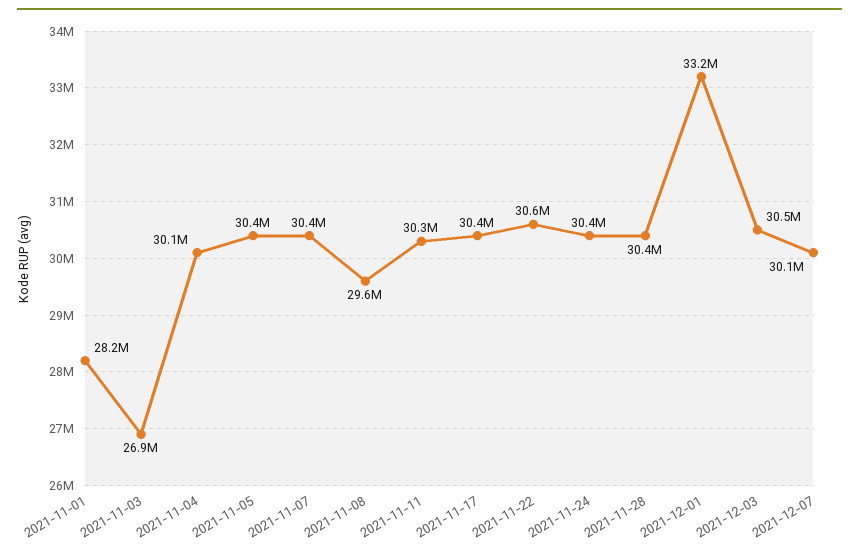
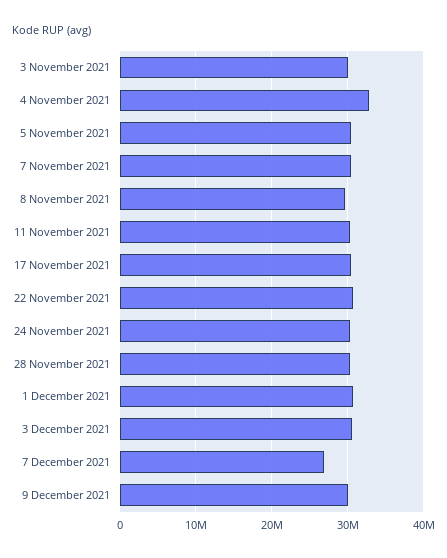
2021-11-01: 28200000 -> none
2021-11-03: 26900000 -> 30000000
2021-11-04: 30100000 -> 33000000
2021-12-01: 33200000 -> 31000000
2021-12-07: 30100000 -> 27000000
9 December 2021: none -> 30000000

